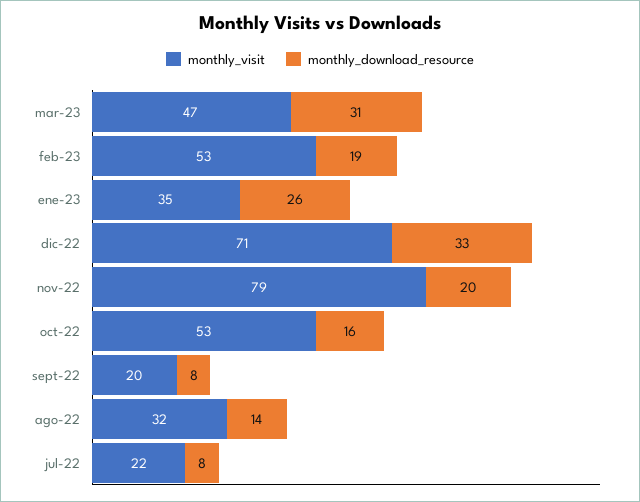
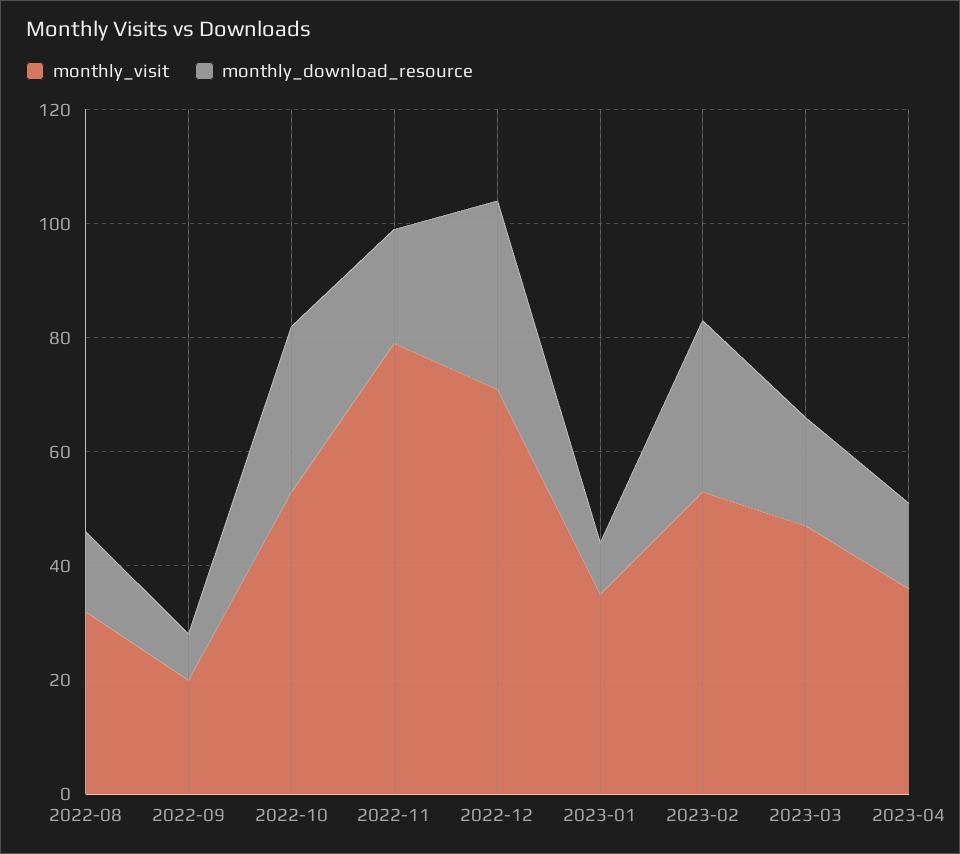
monthly_download_resource, mar-23: 31 -> 20
monthly_download_resource, feb-23: 19 -> 30
monthly_download_resource, ene-23: 26 -> 10
monthly_download_resource, oct-22: 16 -> 30
monthly_visit, jul-22: 22 -> none
monthly_download_resource, jul-22: 8 -> none
monthly_visit, 2023-04: none -> 35
monthly_download_resource, 2023-04: none -> 15

